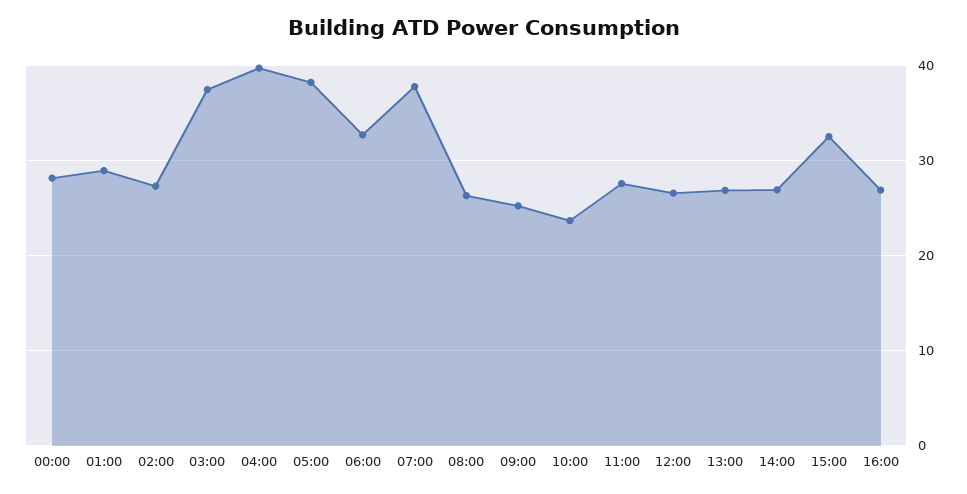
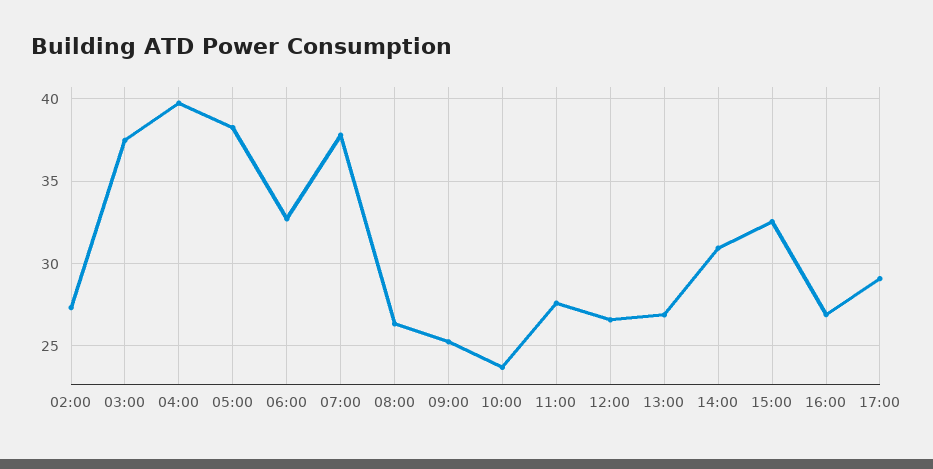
00:00: 28 -> none
01:00: 29 -> none
14:00: 27 -> 31
17:00: none -> 29

